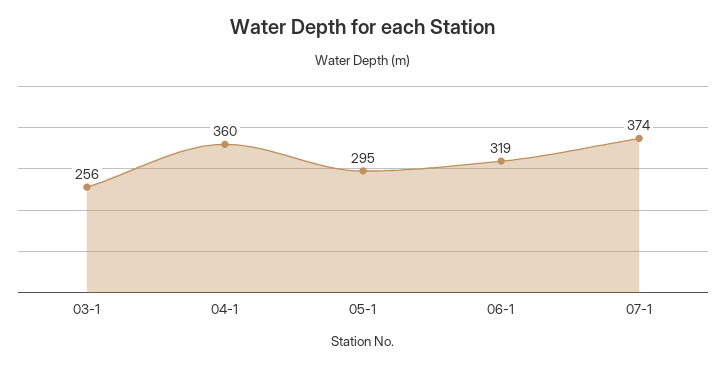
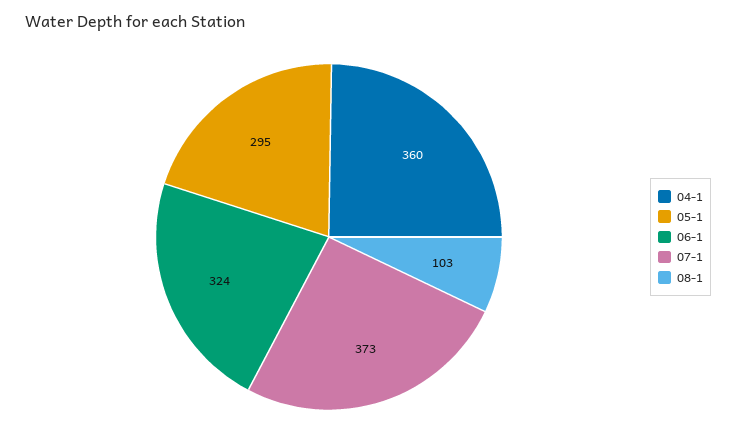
03-1: 256 -> none
06-1: 319 -> 324
07-1: 374 -> 373
08-1: none -> 103

